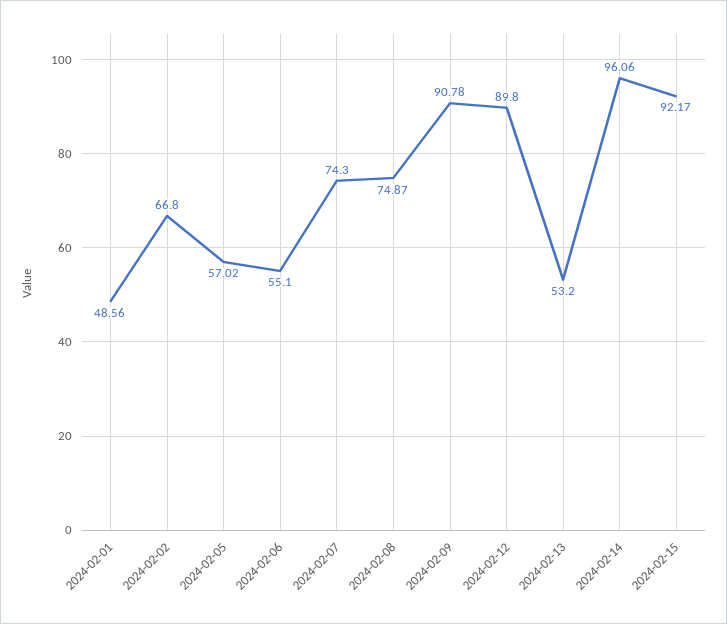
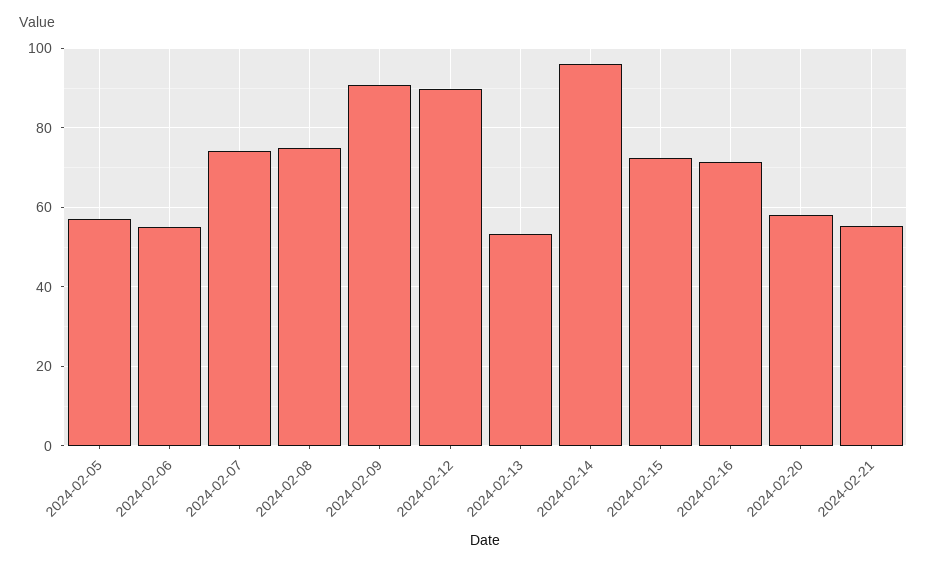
2024-02-01: 48.56 -> none
2024-02-02: 66.8 -> none
2024-02-15: 92.17 -> 72
2024-02-16: none -> 72
2024-02-20: none -> 58
2024-02-21: none -> 56

